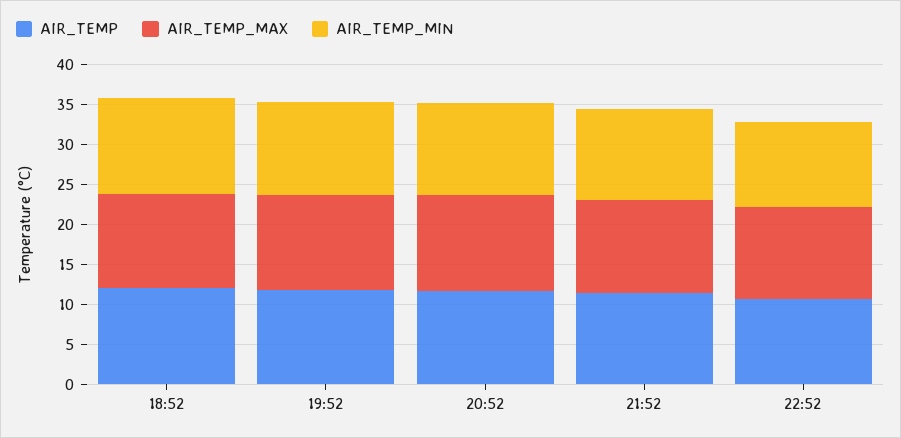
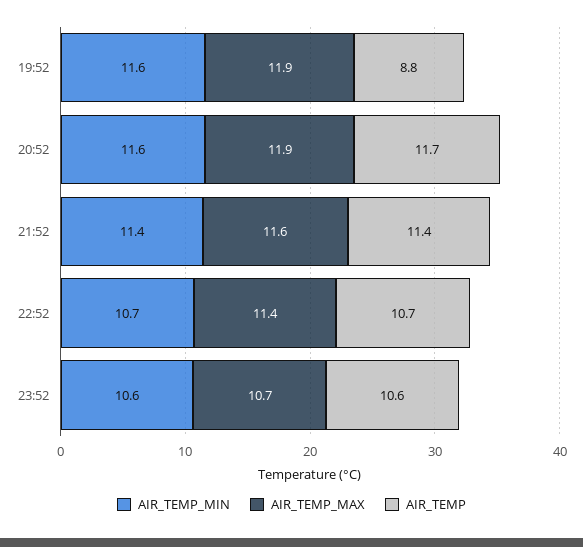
AIR_TEMP, 18:52: 12 -> none
AIR_TEMP_MAX, 18:52: 12 -> none
AIR_TEMP_MIN, 18:52: 12 -> none
AIR_TEMP, 19:52: 12 -> 8.8
AIR_TEMP_MIN, 23:52: none -> 10.6
AIR_TEMP_MAX, 23:52: none -> 10.7
AIR_TEMP, 23:52: none -> 10.6

